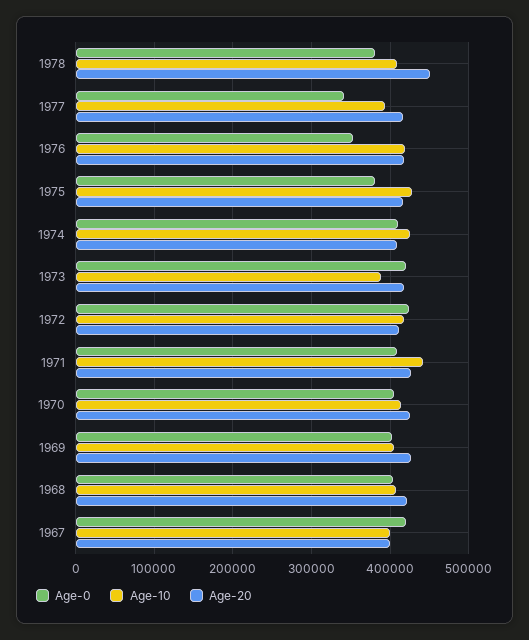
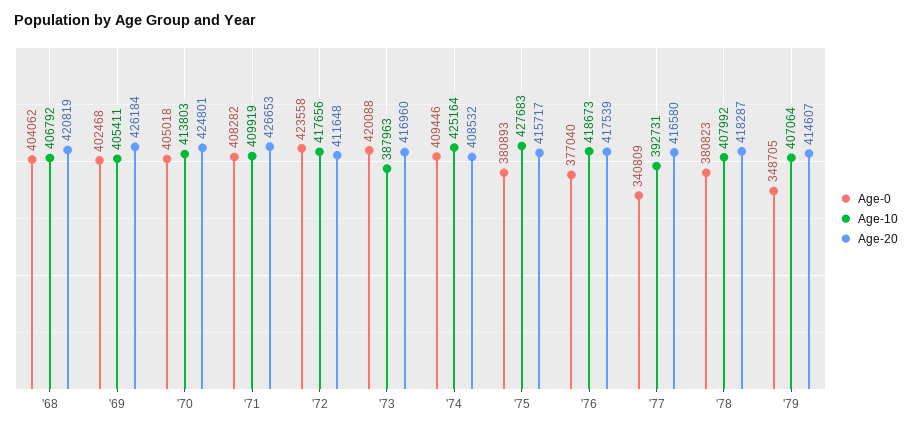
Age-20, 1978: 450000 -> 418287
Age-0, 1976: 350000 -> 377040
Age-10, 1971: 440000 -> 409919
Age-0, 1967: 420000 -> none
Age-10, 1967: 400000 -> none
Age-20, 1967: 400000 -> none
Age-0, '79: none -> 348705
Age-10, '79: none -> 407064
Age-20, '79: none -> 414607

